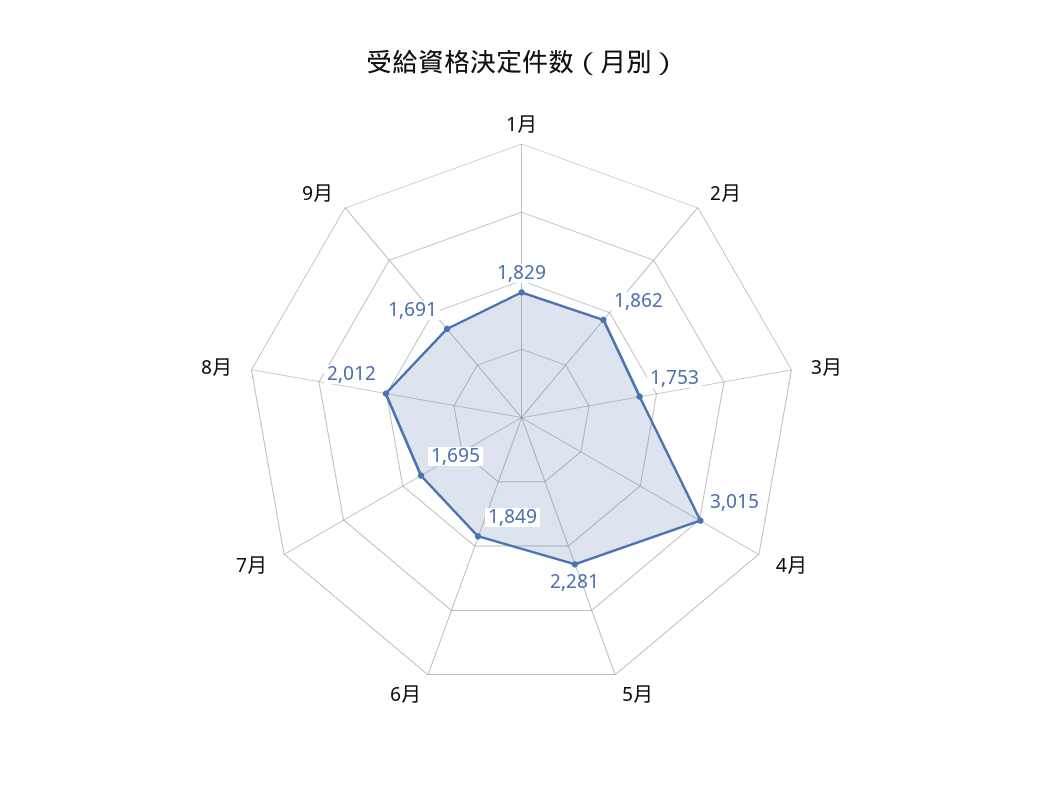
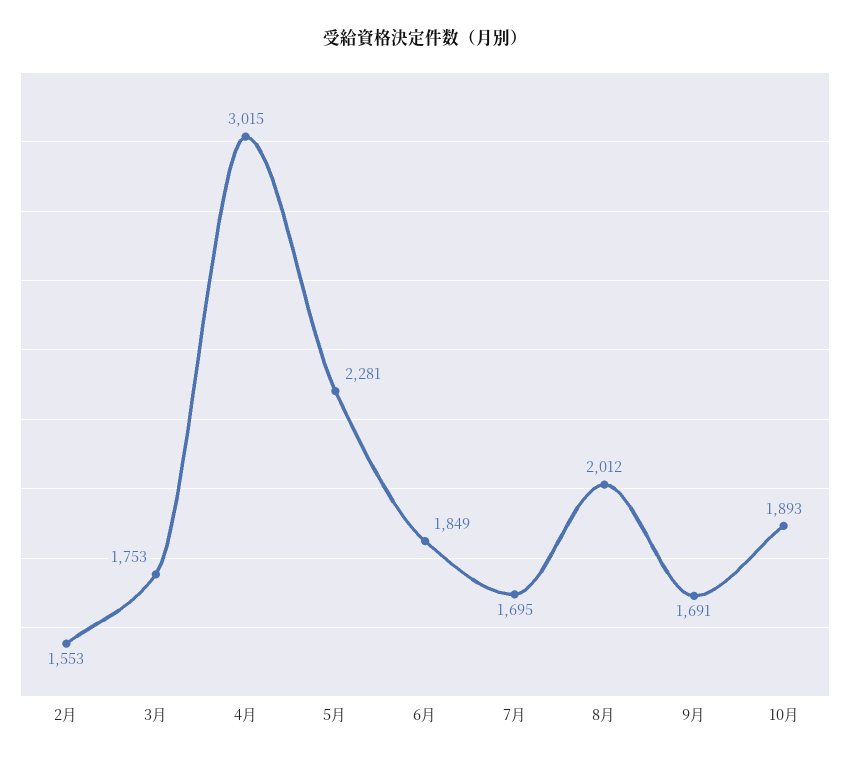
1月: 1829 -> none
2月: 1862 -> 1553
10月: none -> 1893

